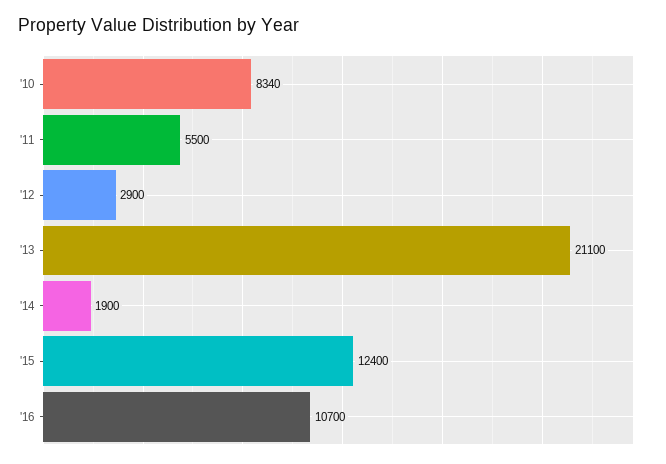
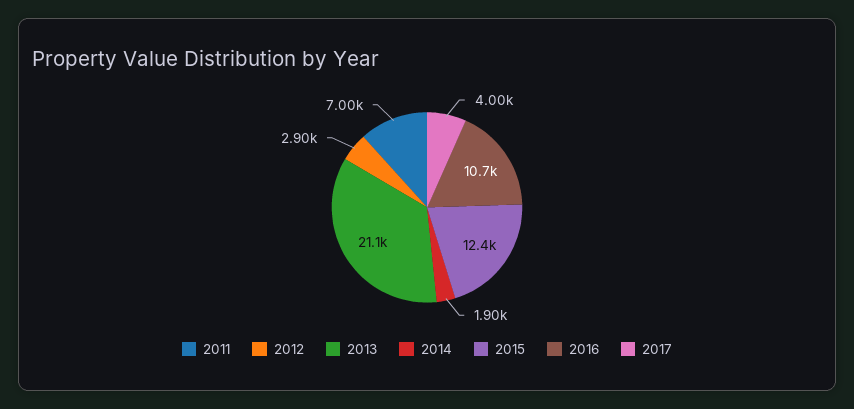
'10: 8340 -> none
'11: 5500 -> 7000
2017: none -> 4000

